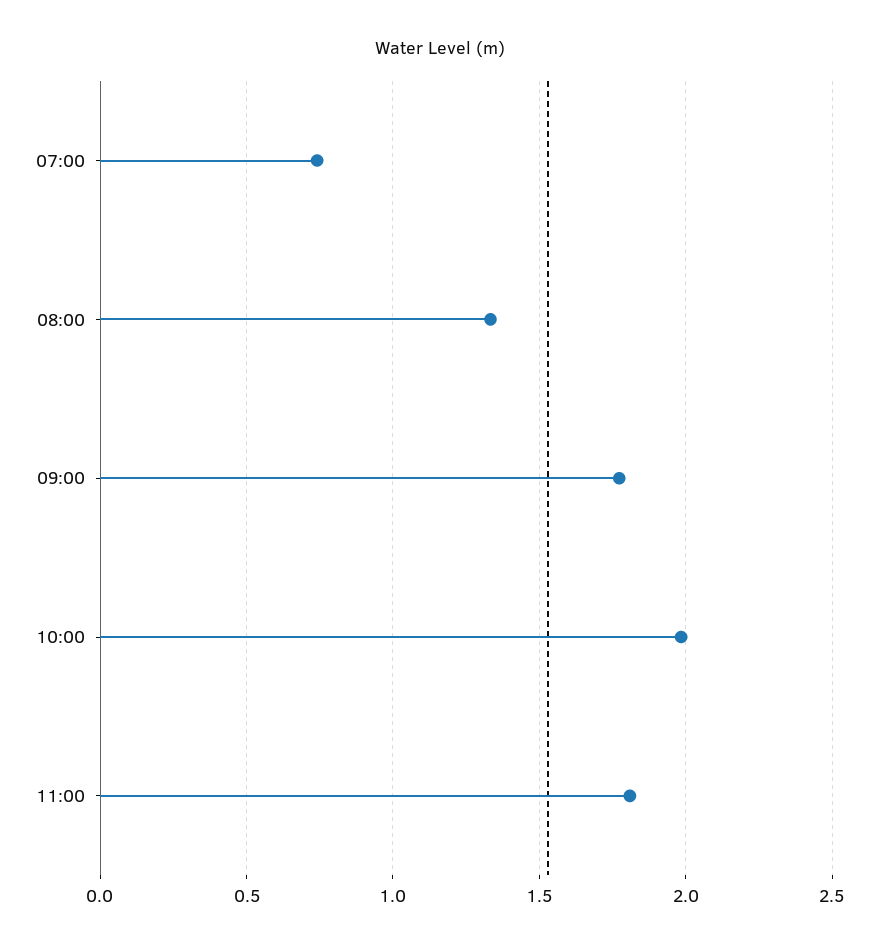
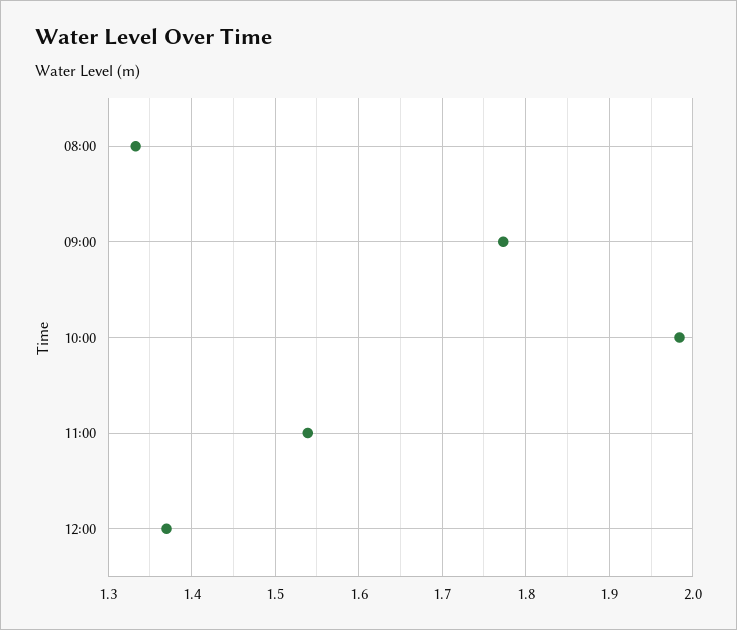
07:00: 0.75 -> none
11:00: 1.8 -> 1.54
12:00: none -> 1.37

